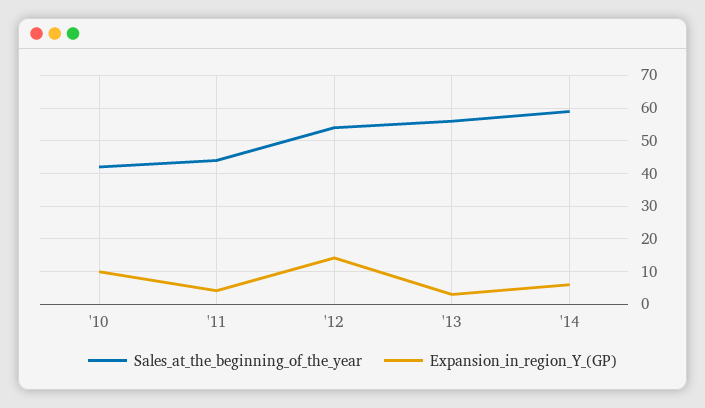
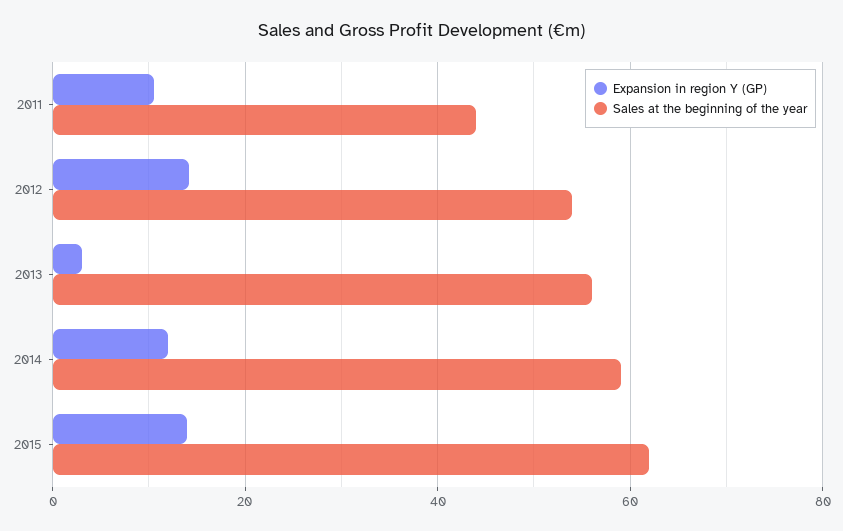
Sales_at_the_beginning_of_the_year, '10: 42 -> none
Expansion_in_region_Y_(GP), '10: 10 -> none
Expansion_in_region_Y_(GP), '11: 4 -> 10
Expansion_in_region_Y_(GP), '14: 6 -> 12
Expansion_in_region_Y_(GP), 2015: none -> 14
Sales_at_the_beginning_of_the_year, 2015: none -> 62

